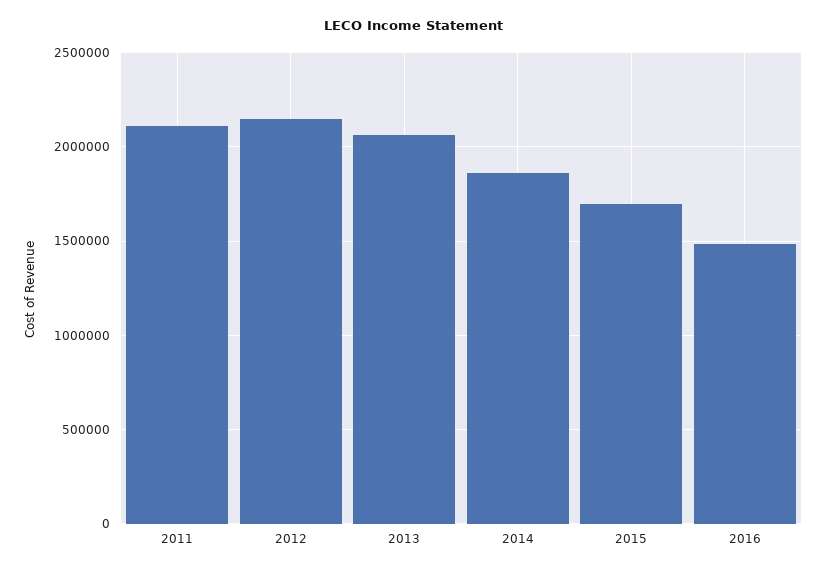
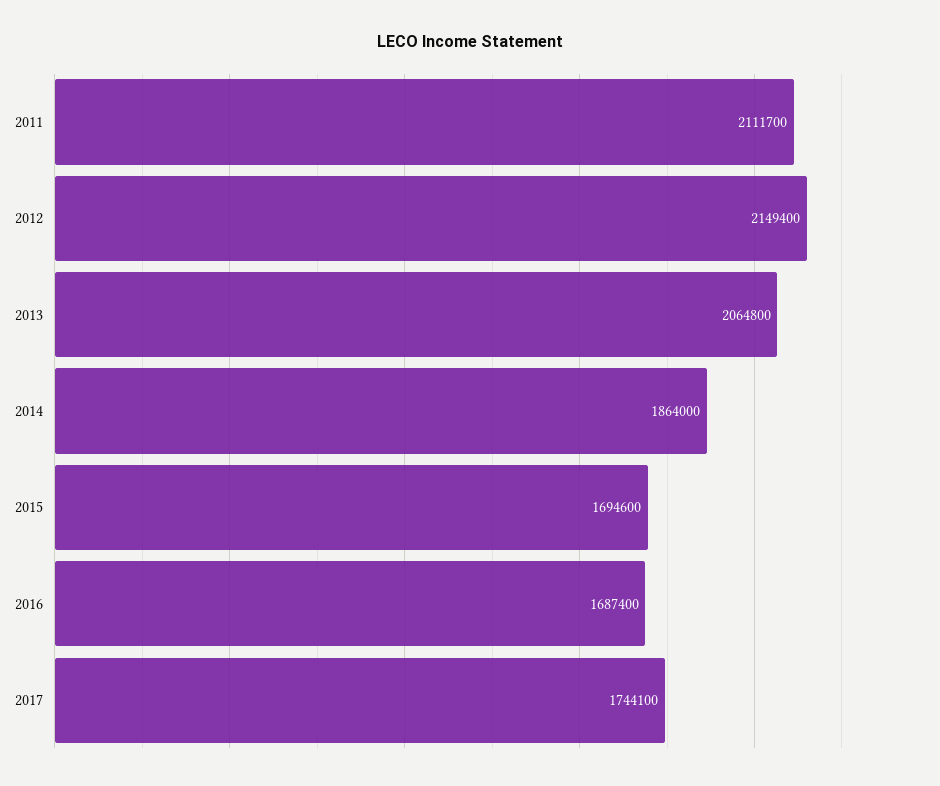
2016: 1500000 -> 1687400
2017: none -> 1744100

